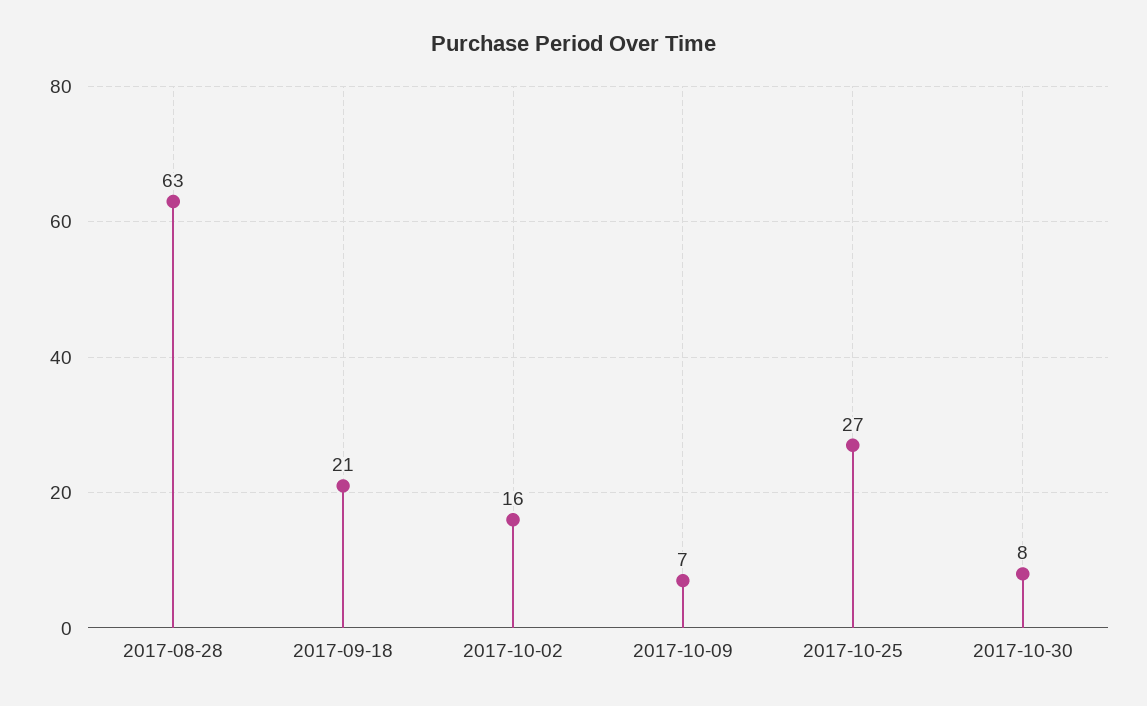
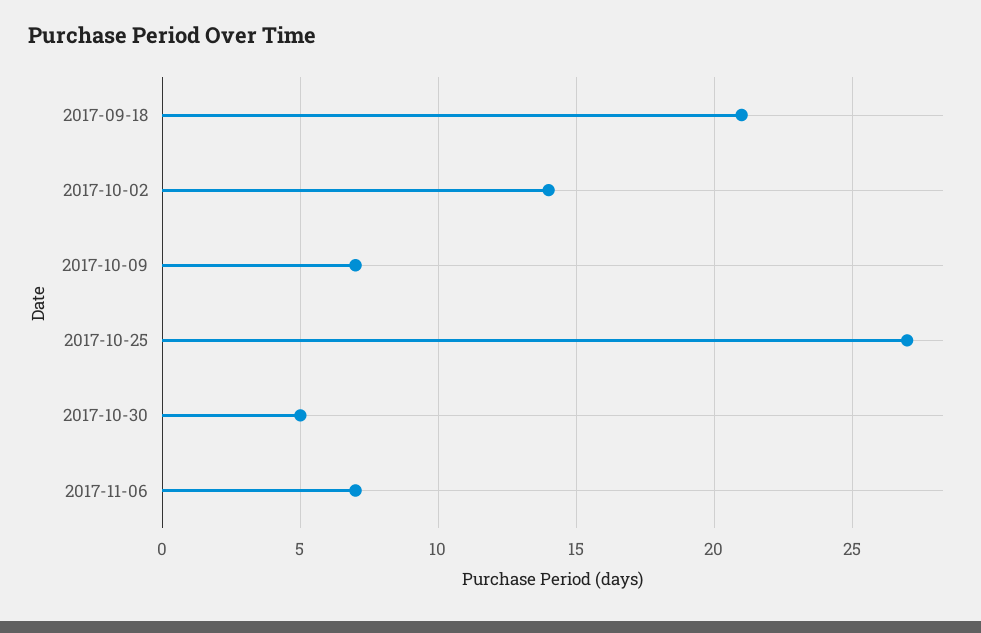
2017-08-28: 63 -> none
2017-10-02: 16 -> 14
2017-10-30: 8 -> 5
2017-11-06: none -> 7

